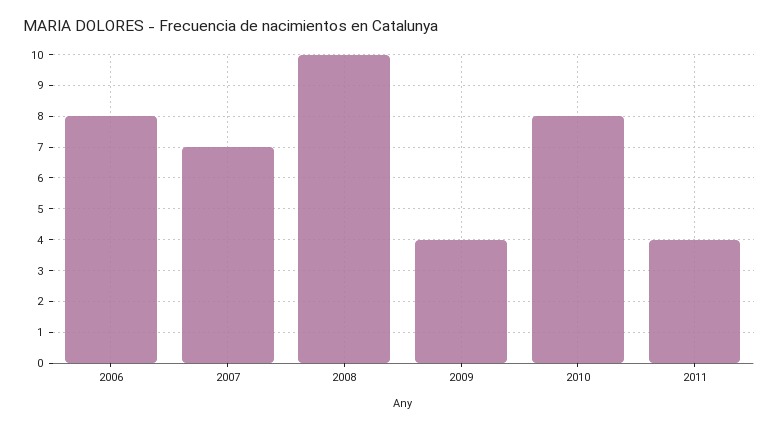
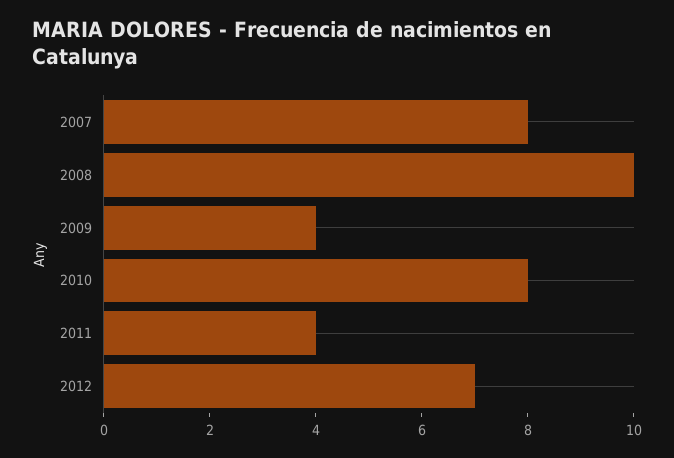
2006: 8 -> none
2007: 7 -> 8
2012: none -> 7

